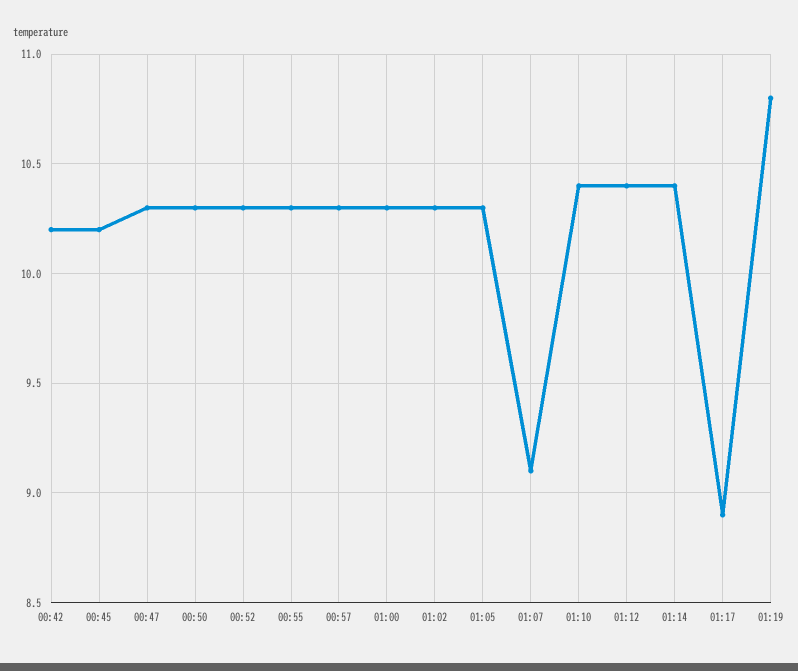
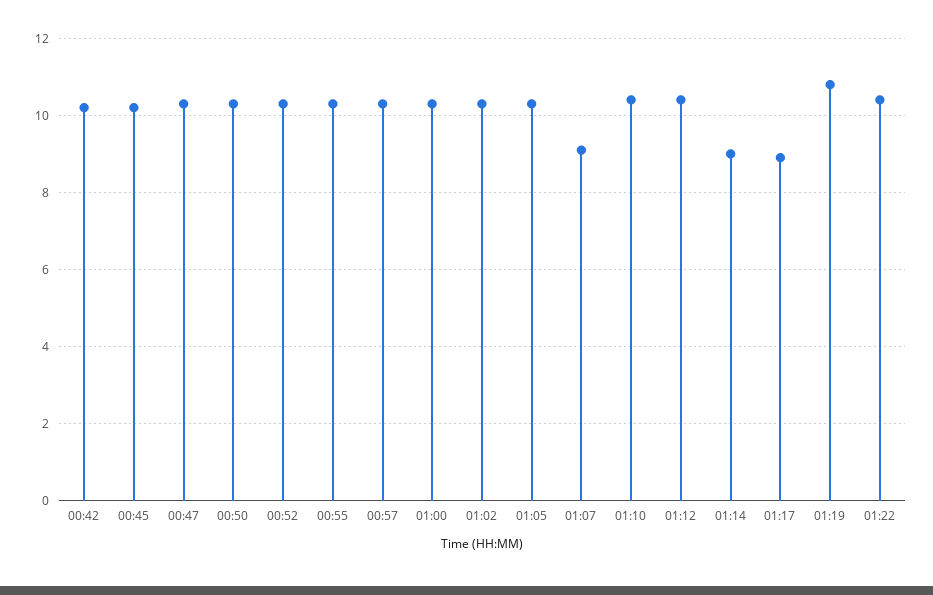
01:14: 10.4 -> 9
01:22: none -> 10.5

